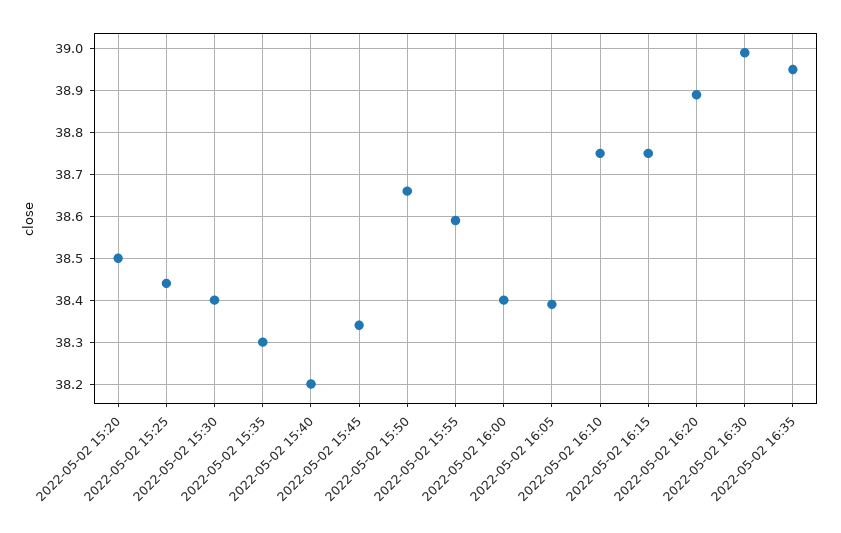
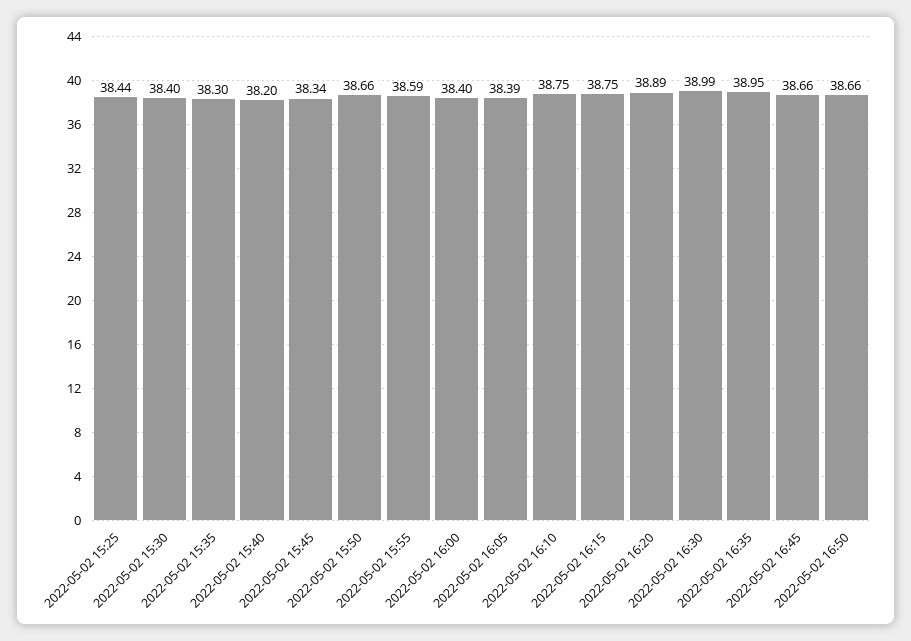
2022-05-02 15:20: 38.5 -> none
2022-05-02 16:45: none -> 38.66
2022-05-02 16:50: none -> 38.66

